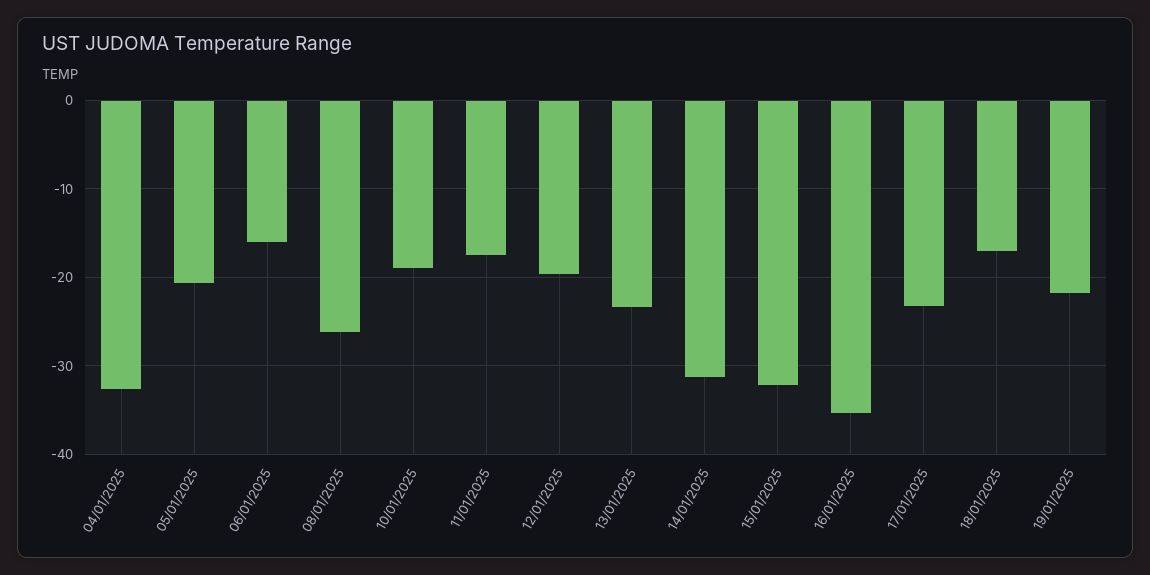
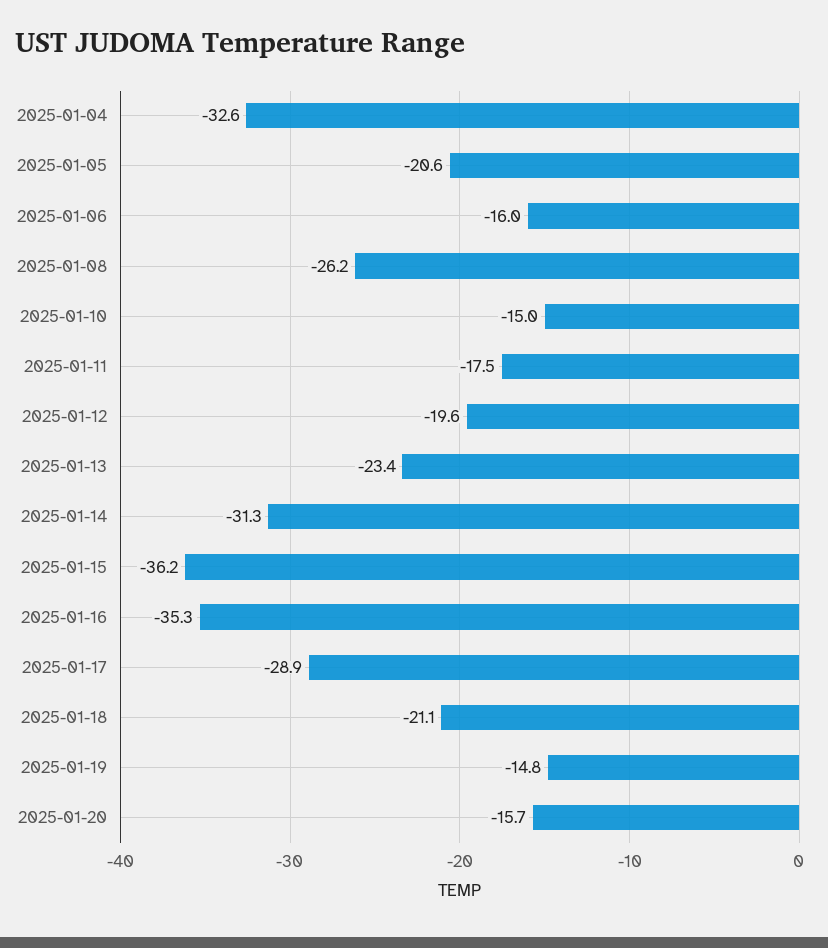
10/01/2025: -19 -> -15
15/01/2025: -32 -> -36.2
17/01/2025: -23 -> -28.9
18/01/2025: -17 -> -21.1
19/01/2025: -22 -> -14.8
2025-01-20: none -> -15.7

